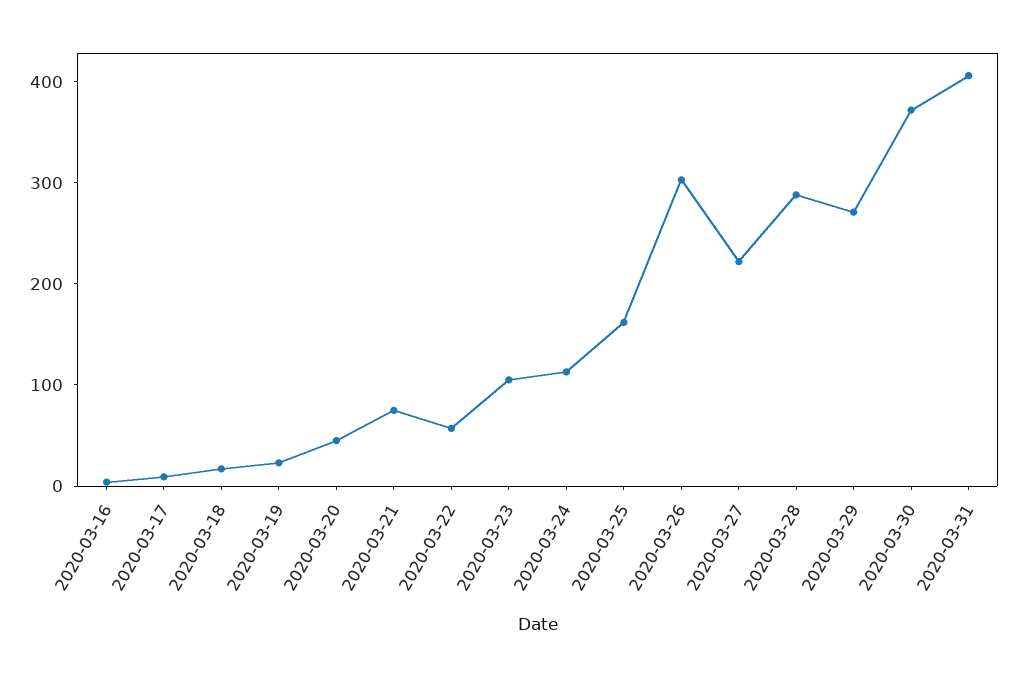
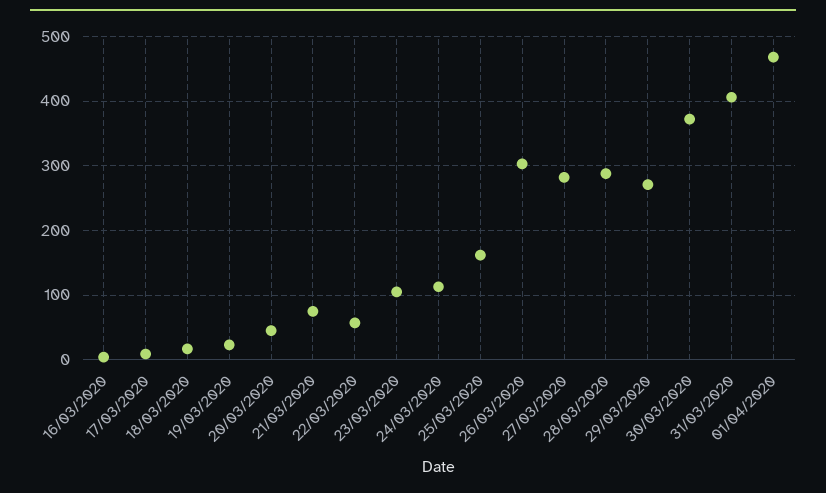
2020-03-27: 220 -> 280
01/04/2020: none -> 470

